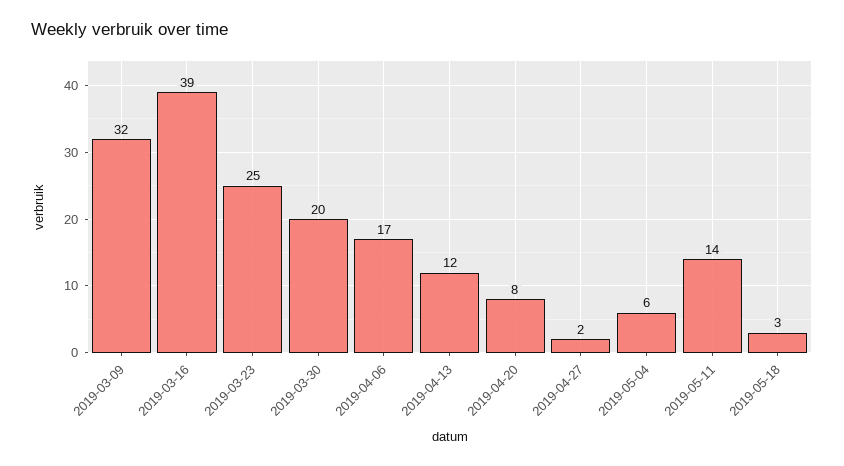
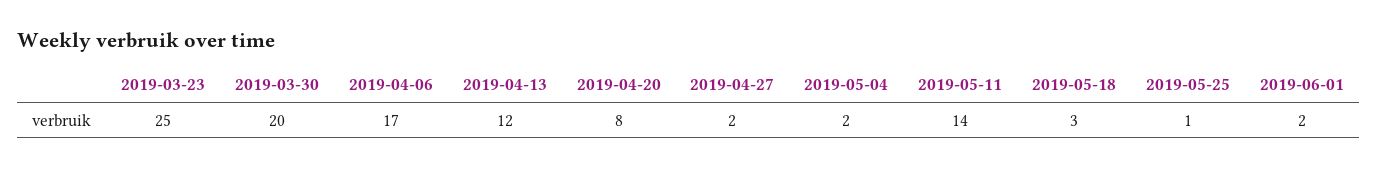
2019-03-09: 32 -> none
2019-03-16: 39 -> none
2019-05-04: 6 -> 2
2019-05-25: none -> 1
2019-06-01: none -> 2

